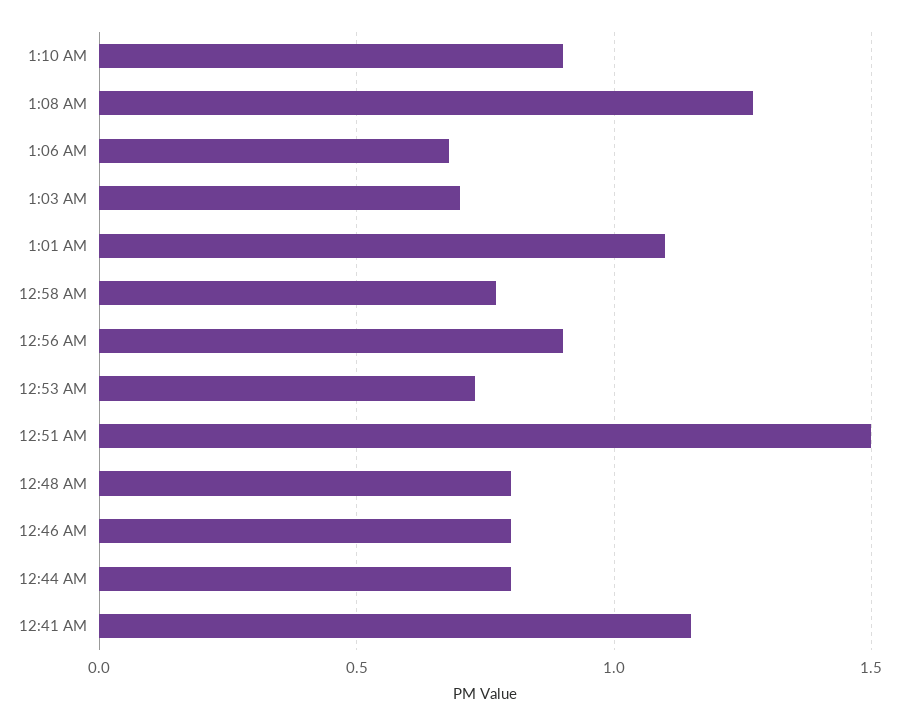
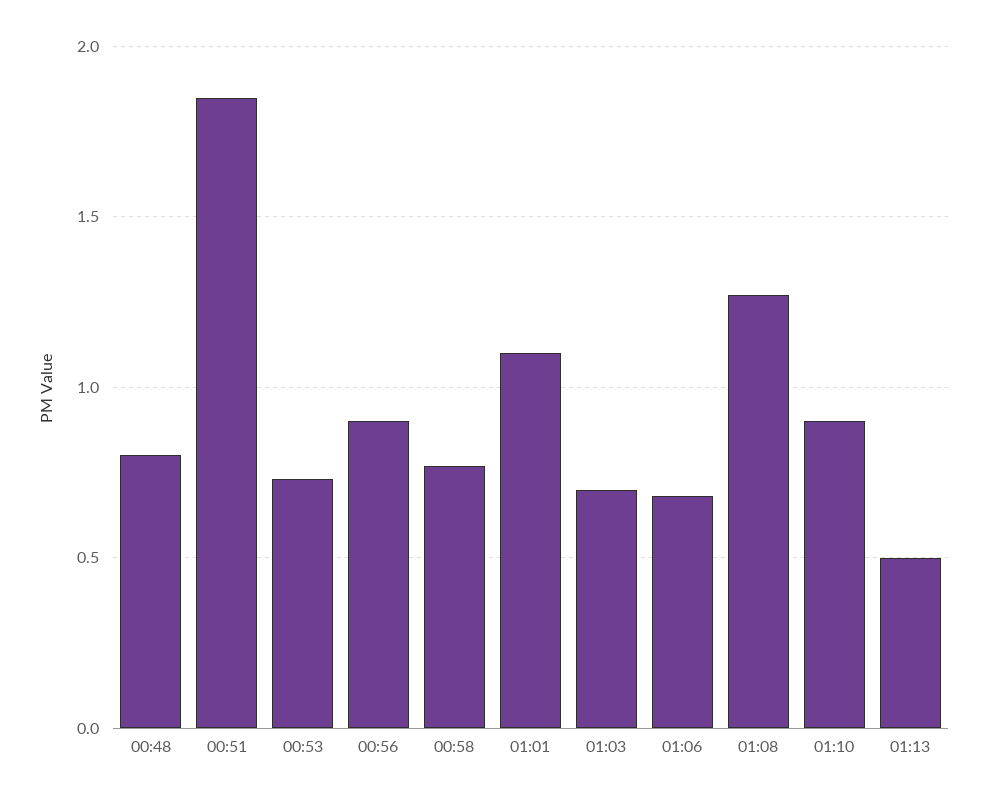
12:51 AM: 1.5 -> 1.85
12:46 AM: 0.8 -> none
12:44 AM: 0.8 -> none
12:41 AM: 1.15 -> none
01:13: none -> 0.5

